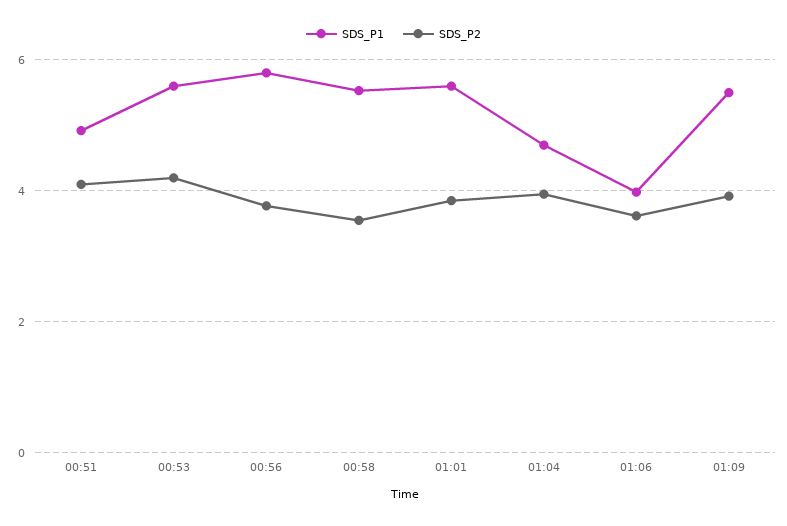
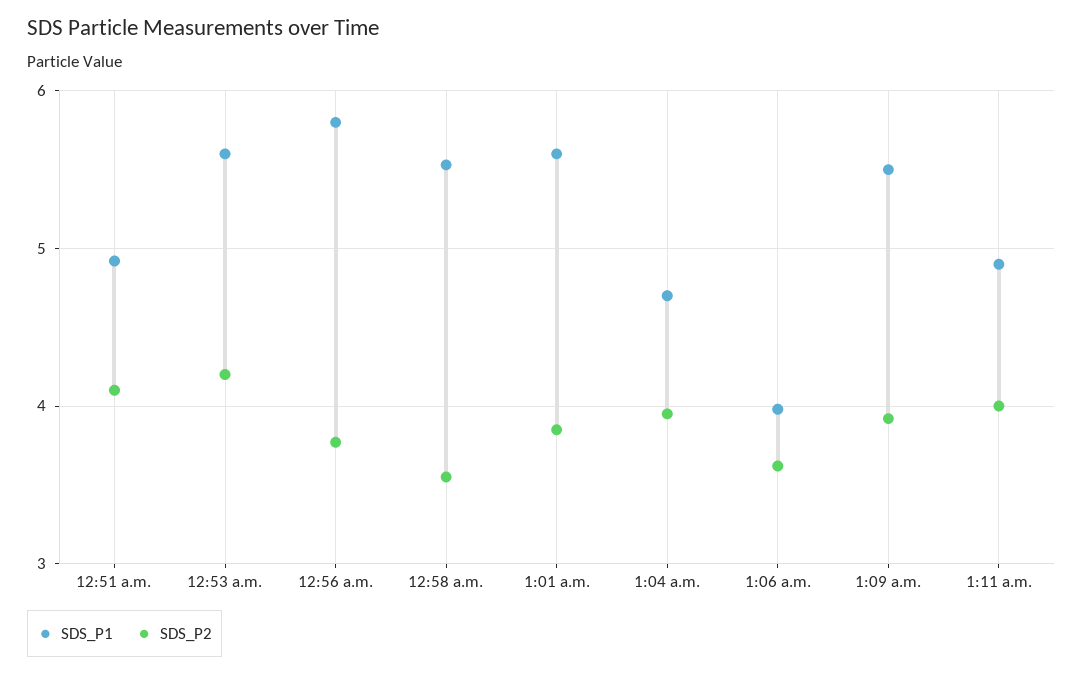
SDS_P1, 1:11 a.m.: none -> 4.9
SDS_P2, 1:11 a.m.: none -> 4

